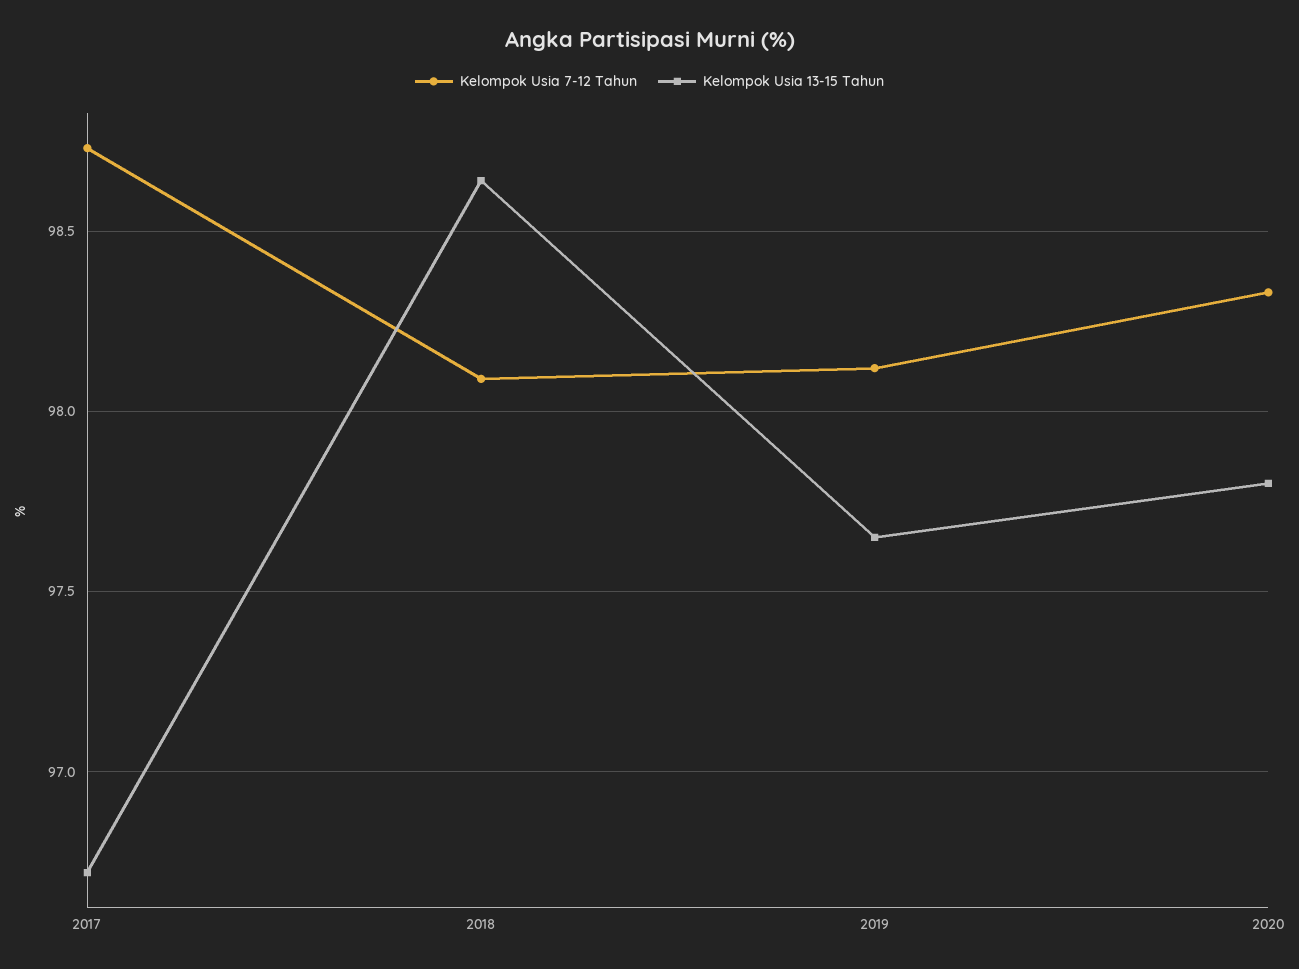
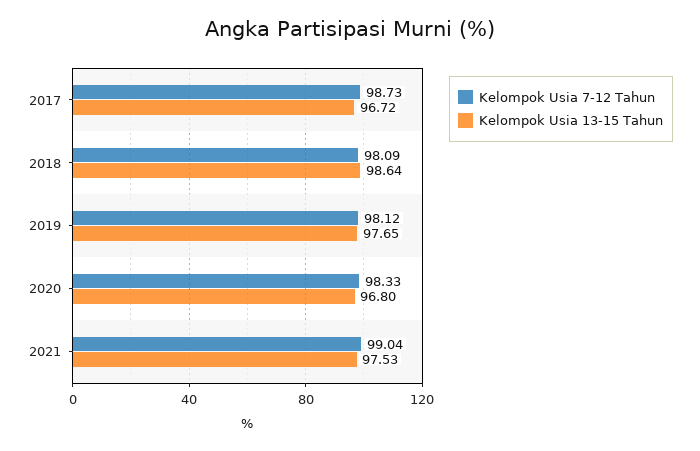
Kelompok Usia 13-15 Tahun, 2020: 97.8 -> 96.8
Kelompok Usia 7-12 Tahun, 2021: none -> 99.04
Kelompok Usia 13-15 Tahun, 2021: none -> 97.53

